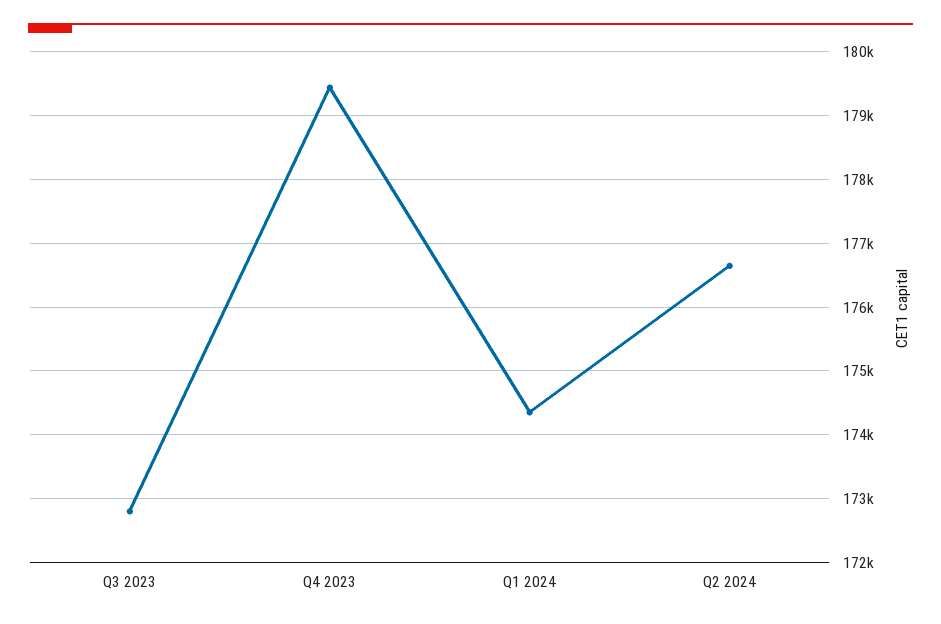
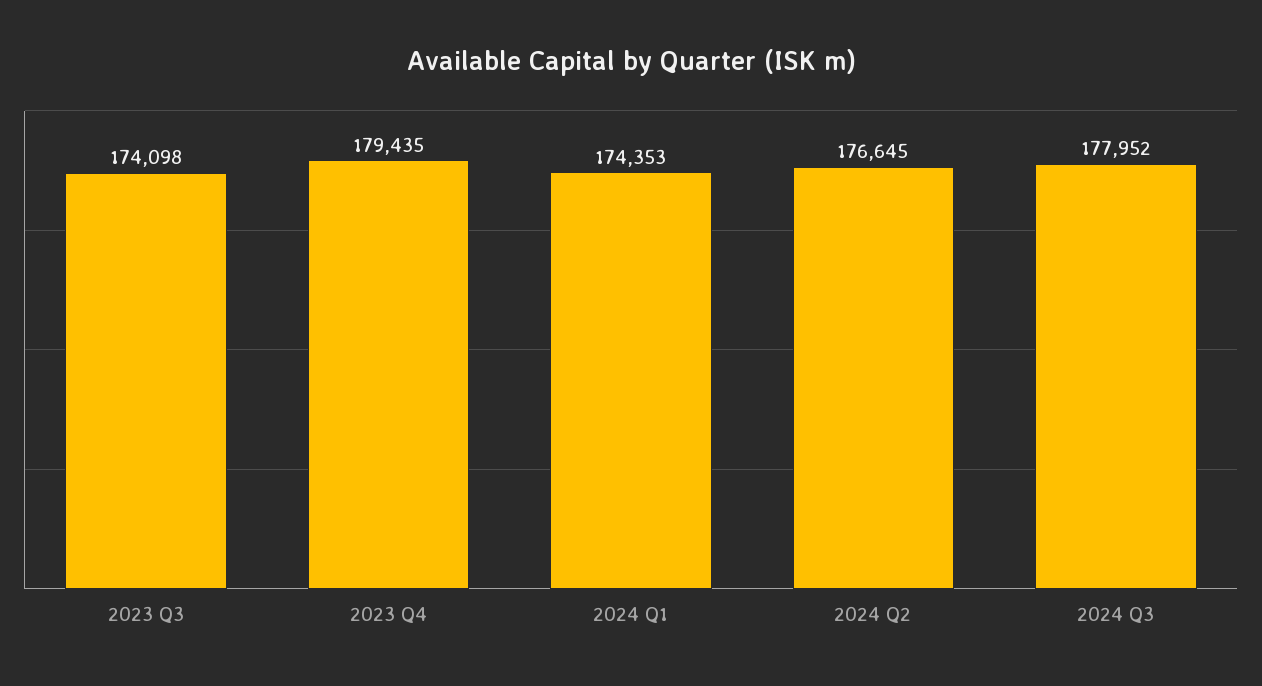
Q3 2023: 172800 -> 174098
2024 Q3: none -> 177952

